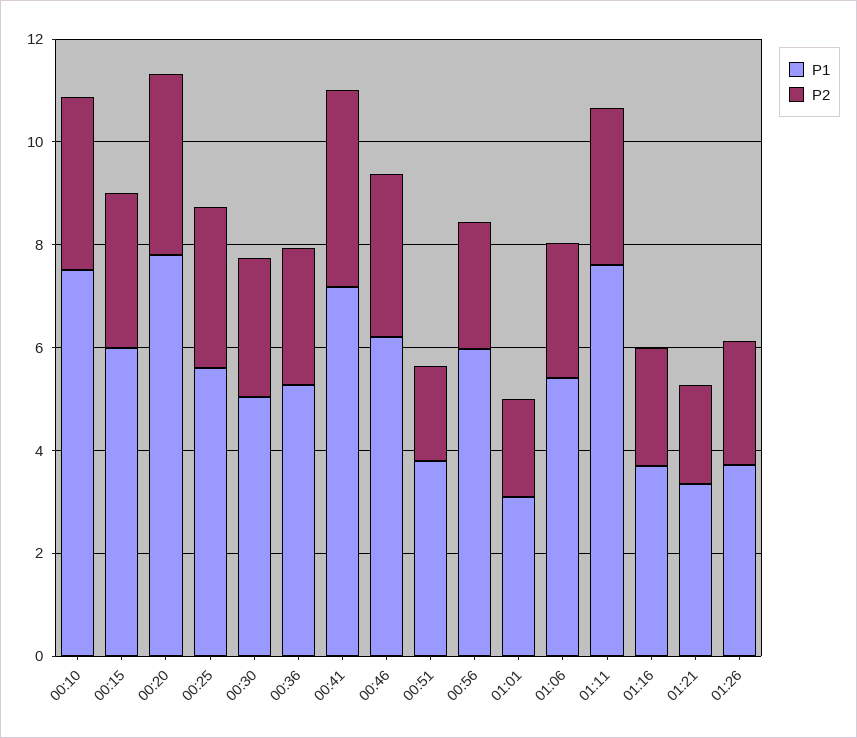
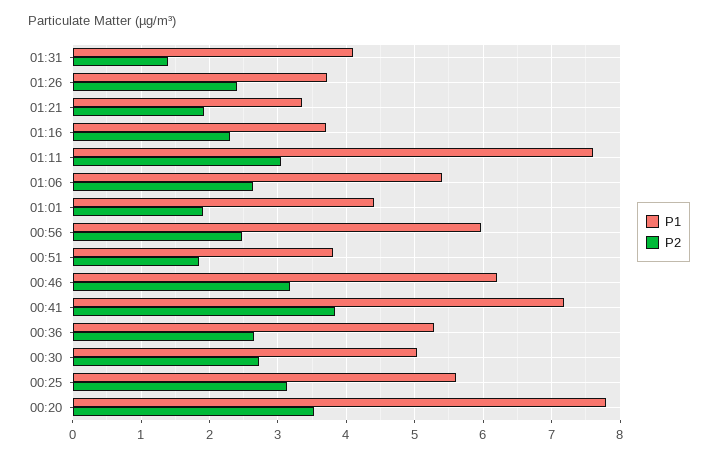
P1, 00:10: 7.5 -> none
P2, 00:10: 3.5 -> none
P1, 00:15: 6 -> none
P2, 00:15: 3 -> none
P1, 01:01: 3 -> 4.4
P1, 01:31: none -> 4.1
P2, 01:31: none -> 1.4

